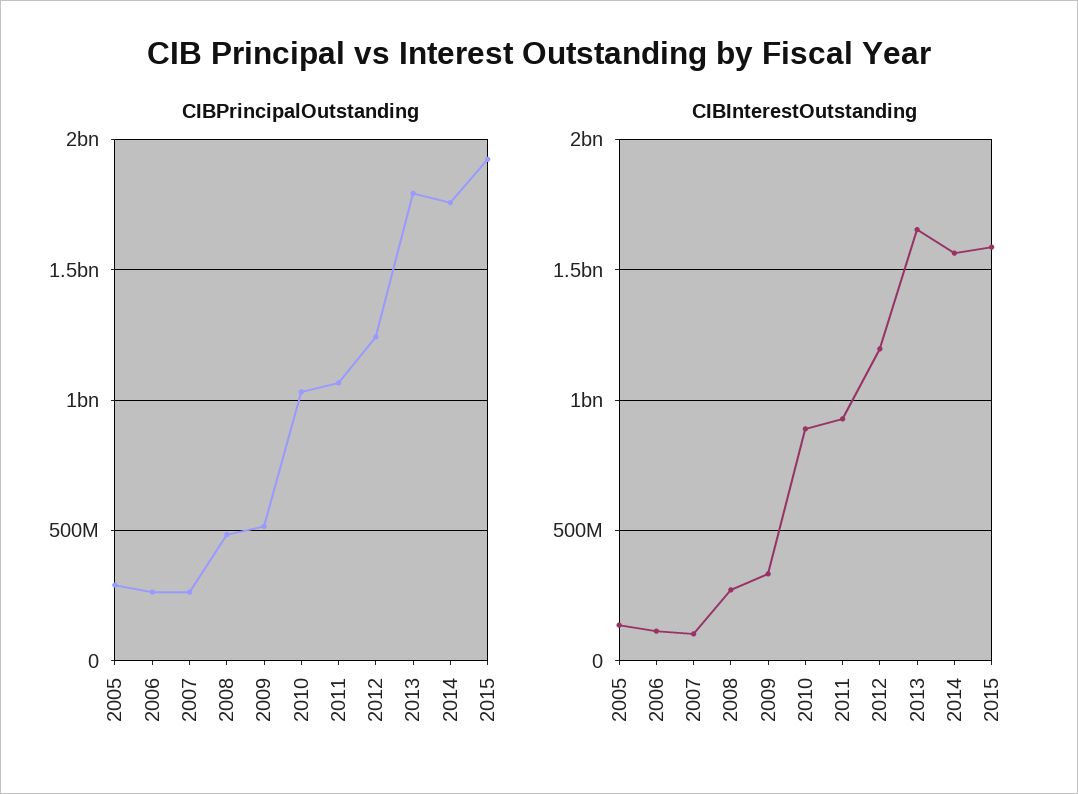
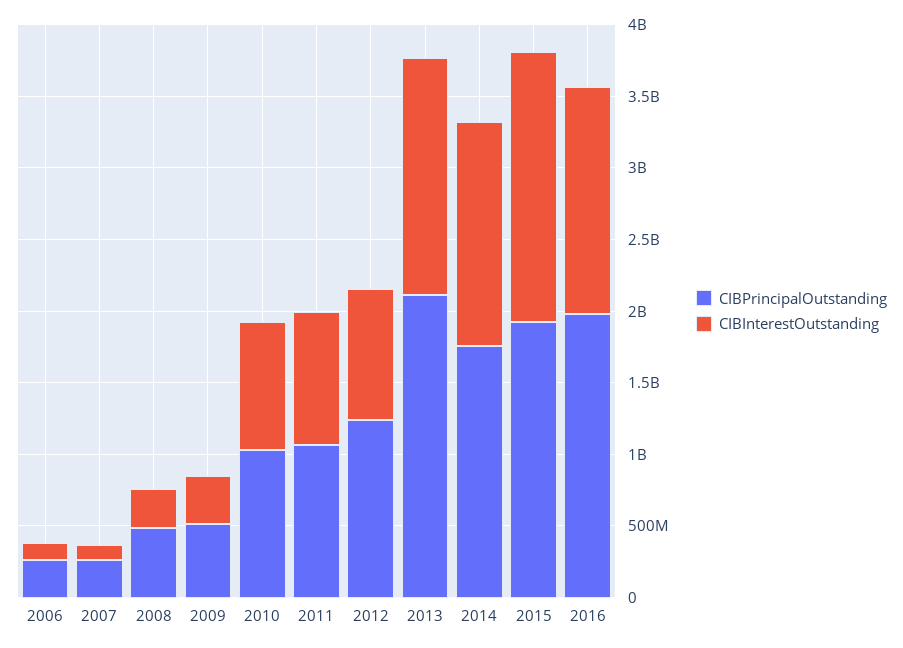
CIBPrincipalOutstanding, 2005: 300000000 -> none
CIBPrincipalOutstanding, 2013: 1800000000 -> 2100000000
CIBInterestOutstanding, 2005: 150000000 -> none
CIBInterestOutstanding, 2012: 1200000000 -> 900000000
CIBInterestOutstanding, 2015: 1600000000 -> 1900000000
CIBPrincipalOutstanding, 2016: none -> 2000000000
CIBInterestOutstanding, 2016: none -> 1600000000

